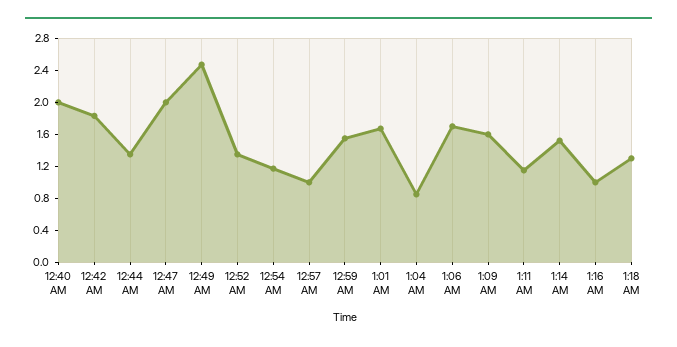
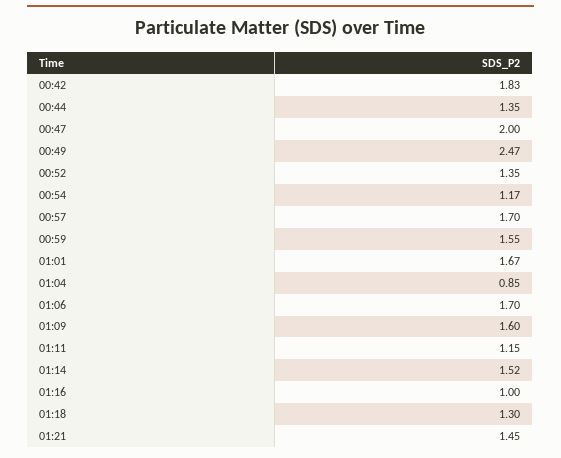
12:40 AM: 2 -> none
12:57 AM: 1 -> 1.7
01:21: none -> 1.45

